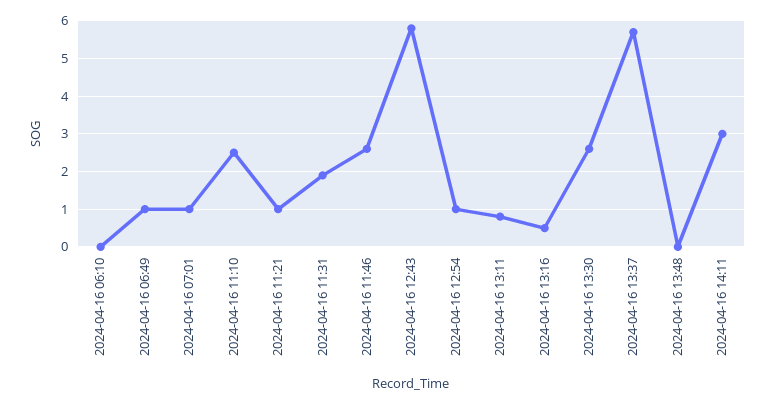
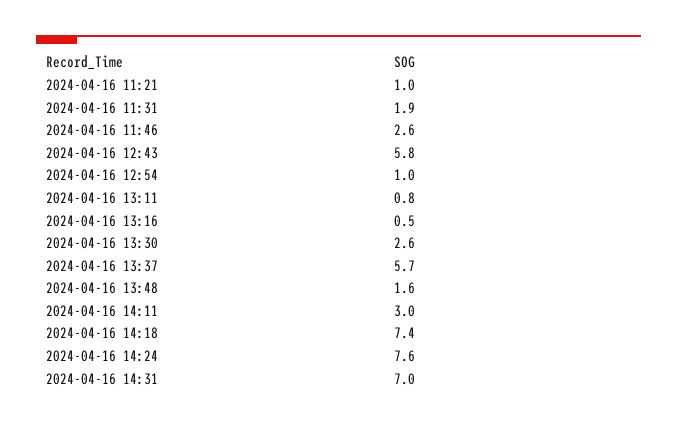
2024-04-16 06:10: 0 -> none
2024-04-16 06:49: 1 -> none
2024-04-16 07:01: 1 -> none
2024-04-16 11:10: 2.5 -> none
2024-04-16 13:48: 0 -> 1.6
2024-04-16 14:18: none -> 7.4
2024-04-16 14:24: none -> 7.6
2024-04-16 14:31: none -> 7

